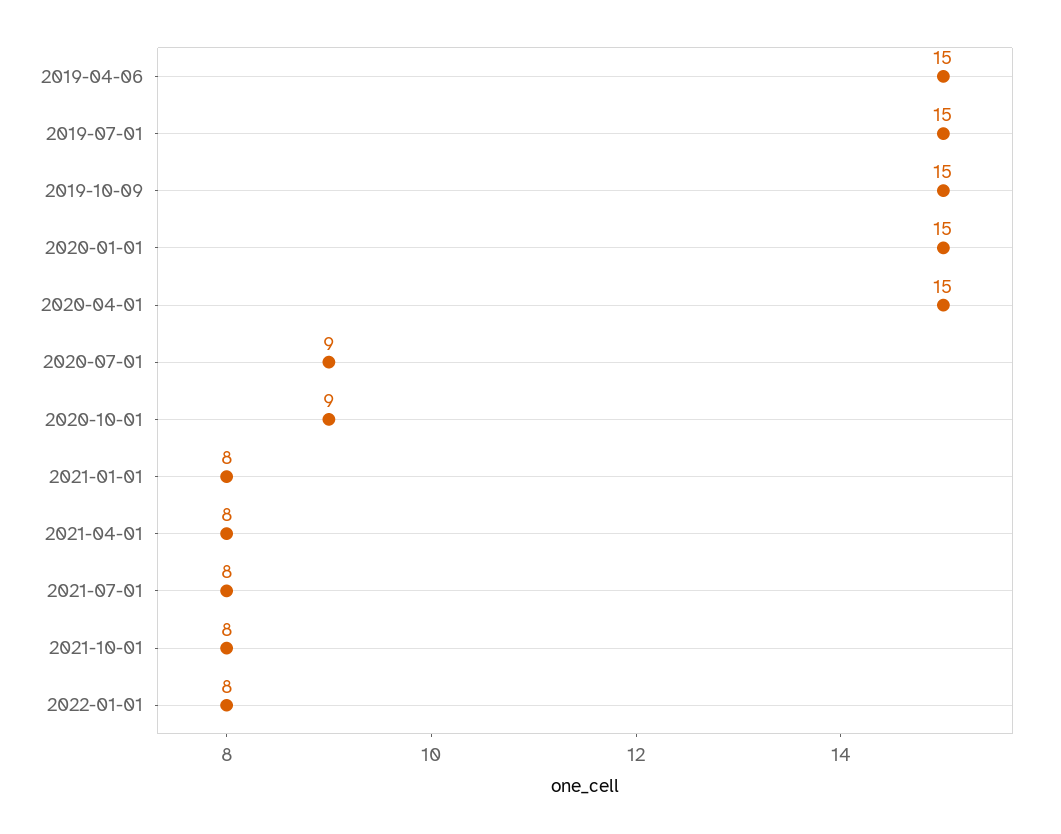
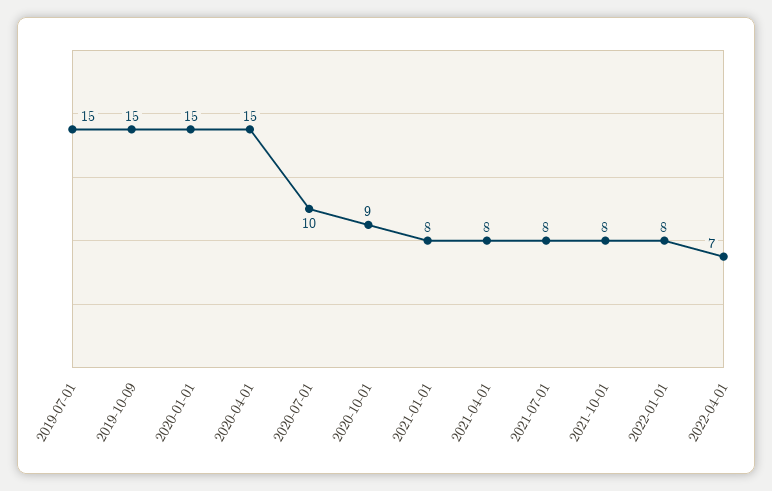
2019-04-06: 15 -> none
2020-07-01: 9 -> 10
2022-04-01: none -> 7

